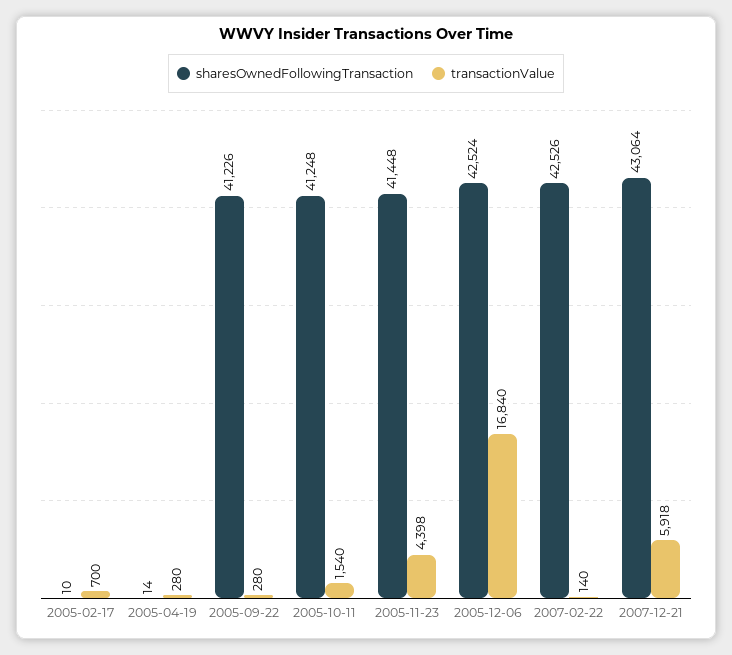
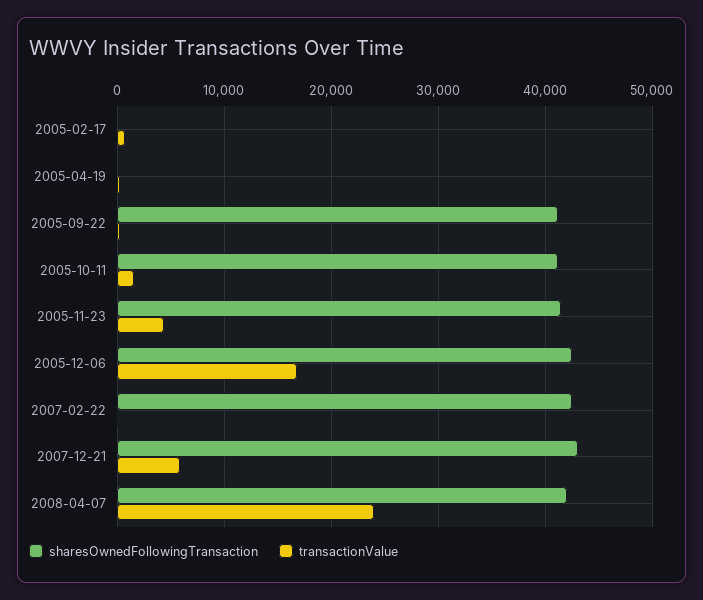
sharesOwnedFollowingTransaction, 2008-04-07: none -> 42000
transactionValue, 2008-04-07: none -> 24000

